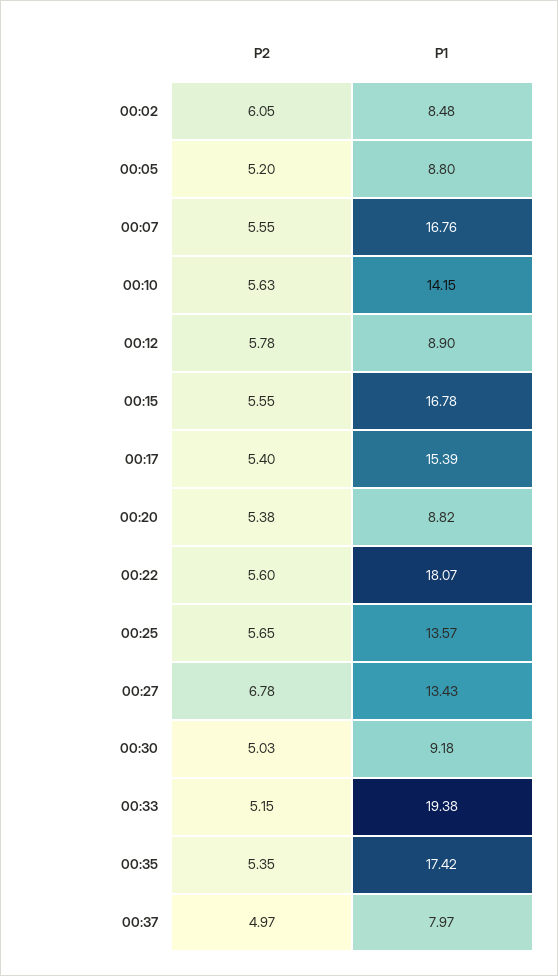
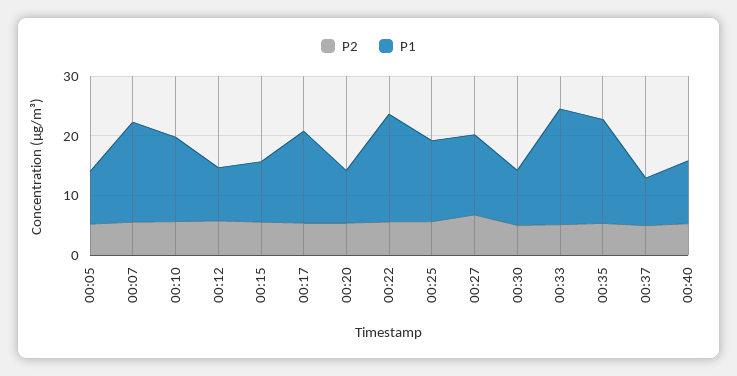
P2, 00:02: 6.05 -> none
P1, 00:02: 8.48 -> none
P1, 00:15: 16.78 -> 10
P2, 00:40: none -> 6
P1, 00:40: none -> 10

